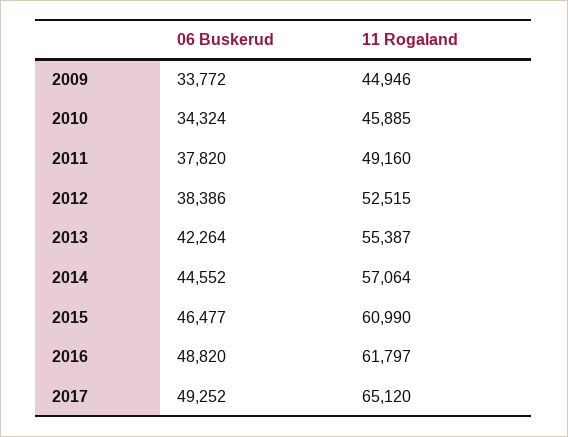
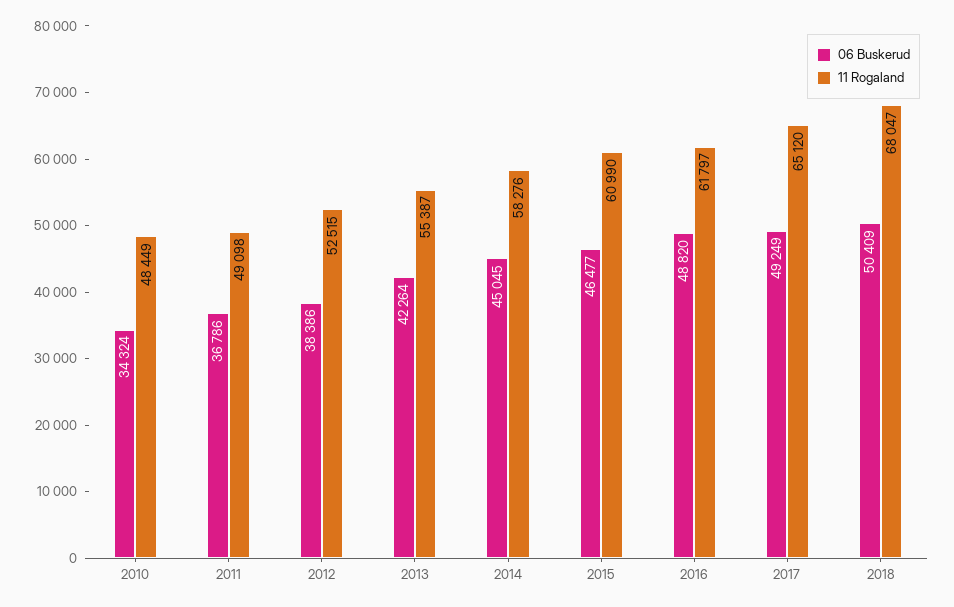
06 Buskerud, 2009: 33772 -> none
11 Rogaland, 2009: 44946 -> none
11 Rogaland, 2010: 45885 -> 48449
06 Buskerud, 2011: 37820 -> 36786
11 Rogaland, 2011: 49160 -> 49098
06 Buskerud, 2014: 44552 -> 45045
11 Rogaland, 2014: 57064 -> 58276
06 Buskerud, 2017: 49252 -> 49249
06 Buskerud, 2018: none -> 50409
11 Rogaland, 2018: none -> 68047

